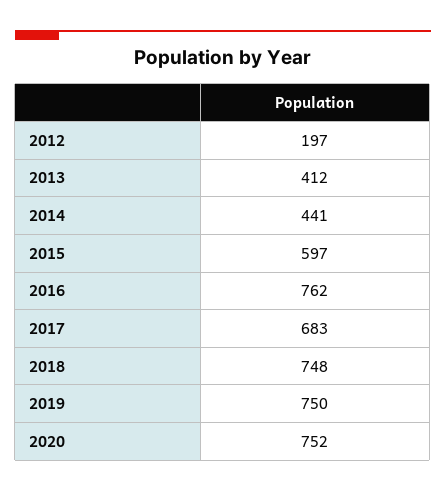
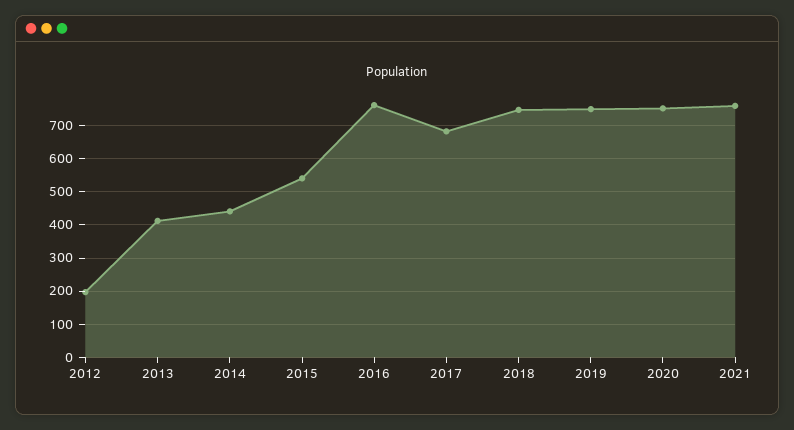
2015: 597 -> 540
2021: none -> 760

